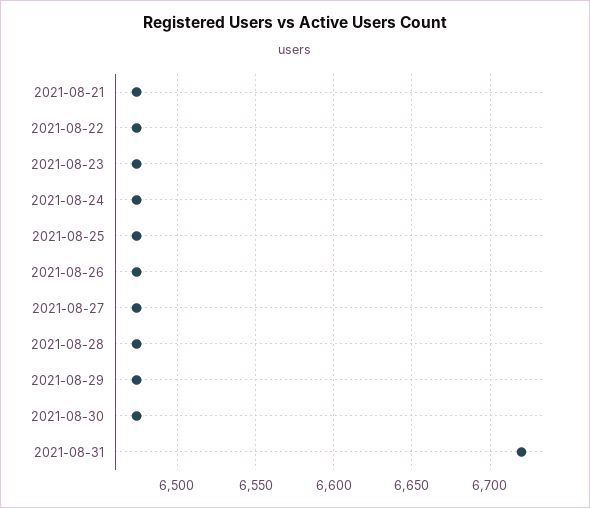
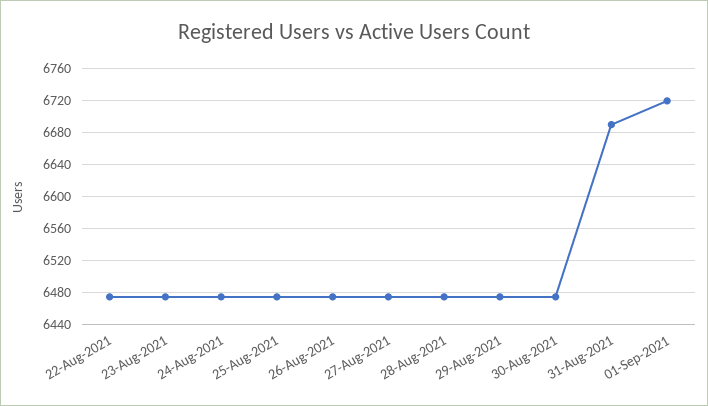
2021-08-21: 6475 -> none
2021-08-31: 6720 -> 6690
01-Sep-2021: none -> 6720

